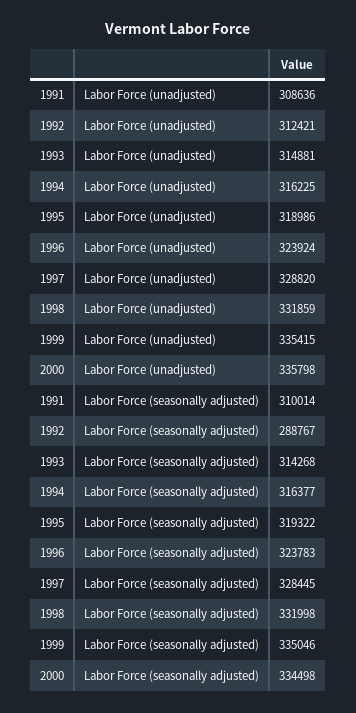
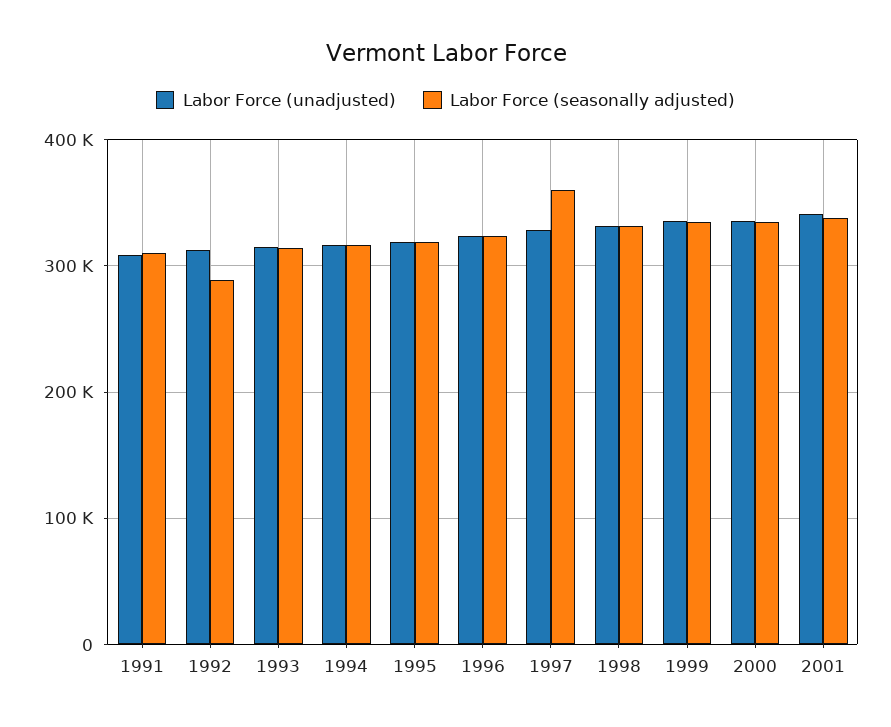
Labor Force (seasonally adjusted), 1997: 328445 -> 360000
Labor Force (unadjusted), 2001: none -> 340000
Labor Force (seasonally adjusted), 2001: none -> 340000

